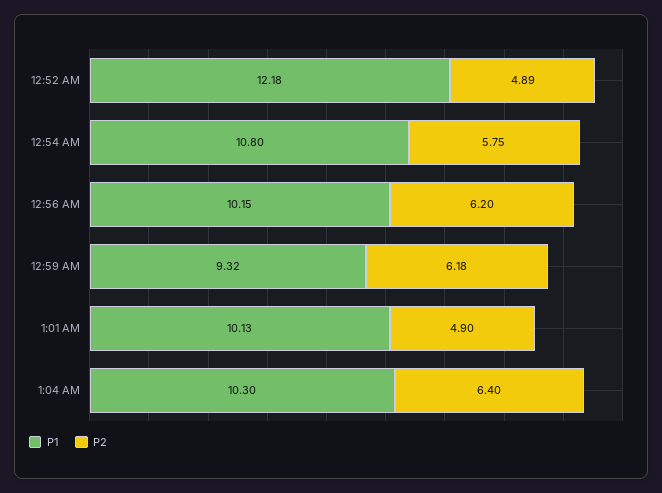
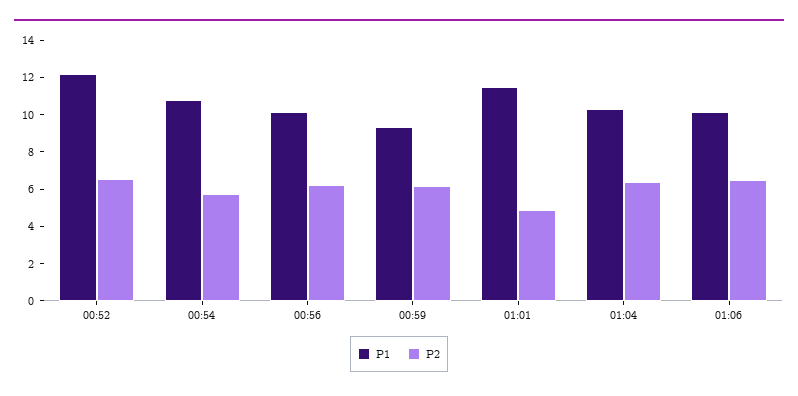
P2, 12:52 AM: 4.89 -> 6.5
P1, 1:01 AM: 10.13 -> 11.5
P1, 01:06: none -> 10
P2, 01:06: none -> 6.5

